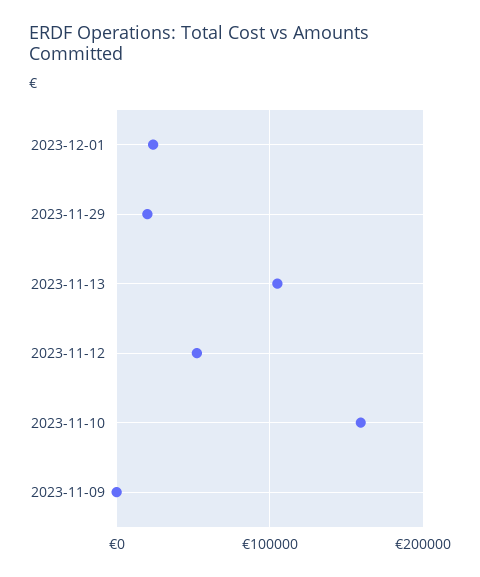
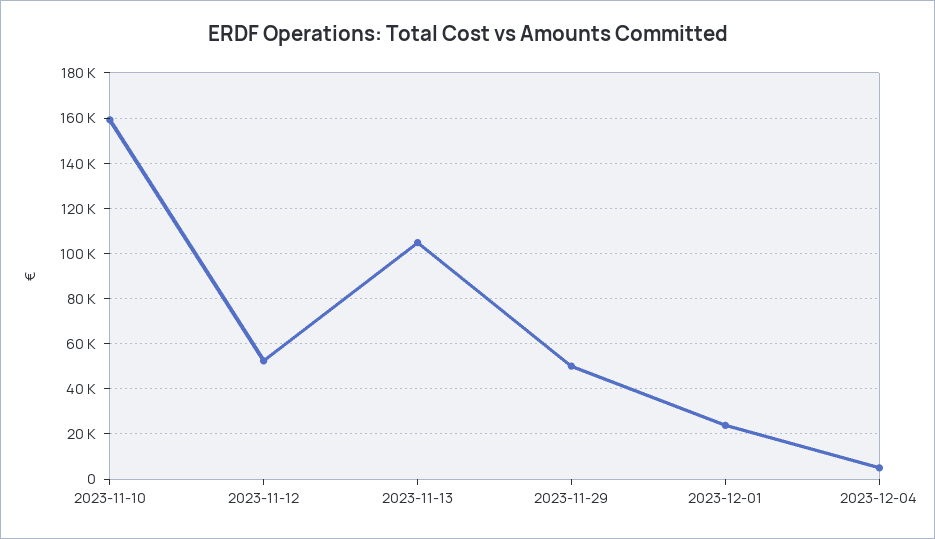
2023-11-29: 20000 -> 50000
2023-11-09: 0 -> none
2023-12-04: none -> 5000

